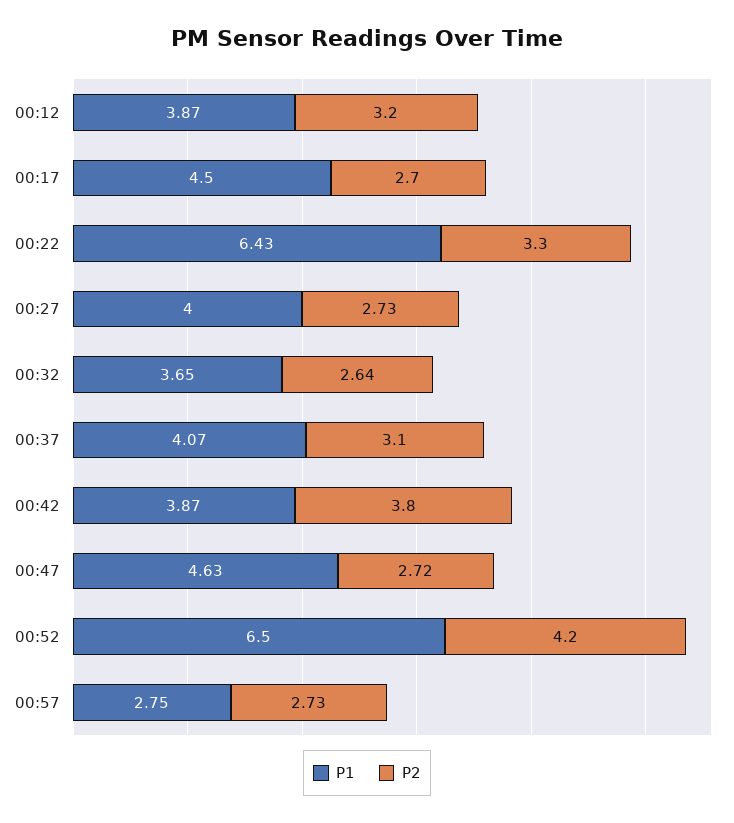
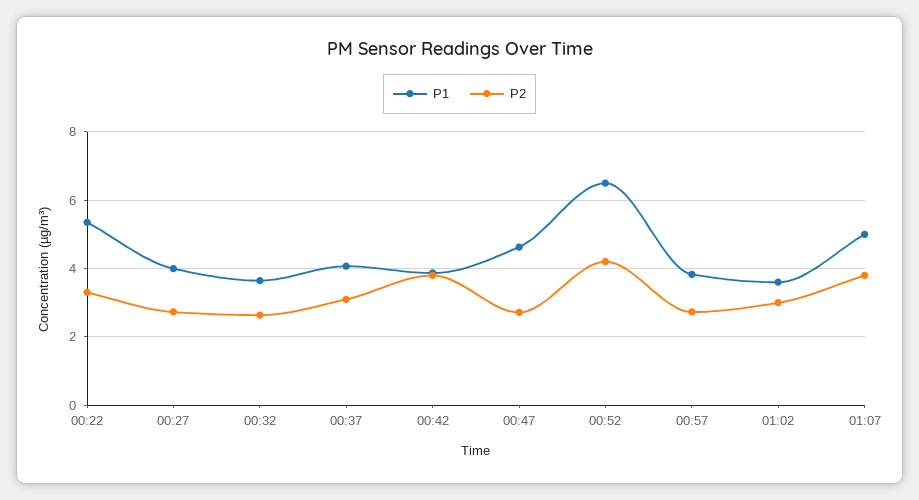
P1, 00:12: 3.87 -> none
P2, 00:12: 3.2 -> none
P1, 00:17: 4.5 -> none
P2, 00:17: 2.7 -> none
P1, 00:22: 6.43 -> 5.4
P1, 00:57: 2.75 -> 3.8
P1, 01:02: none -> 3.6
P2, 01:02: none -> 3
P1, 01:07: none -> 5
P2, 01:07: none -> 3.8

